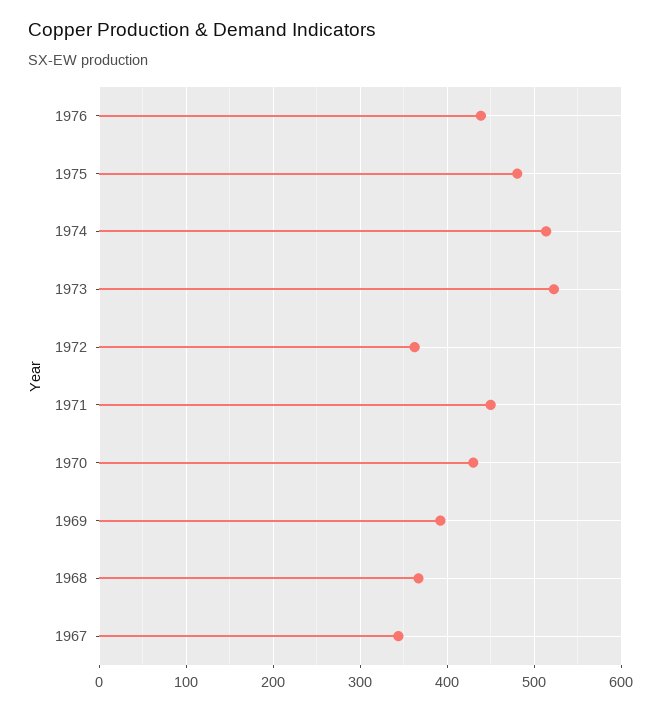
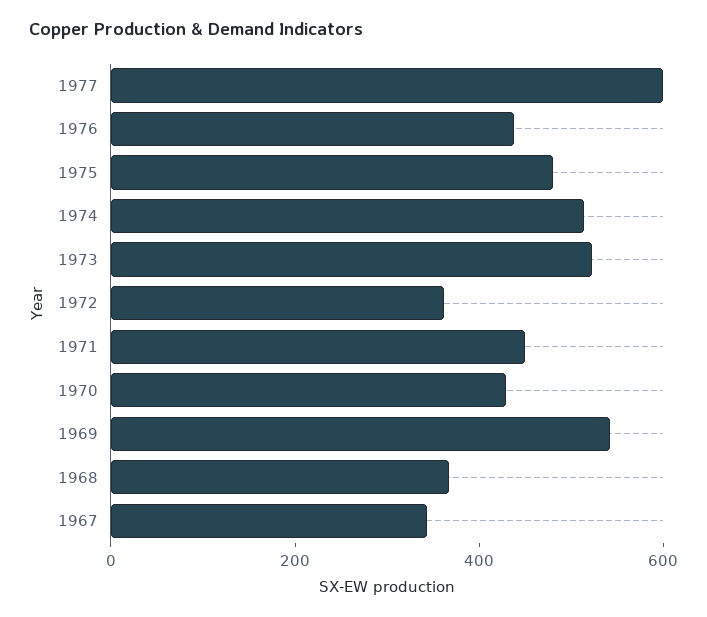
1969: 390 -> 550
1977: none -> 600

